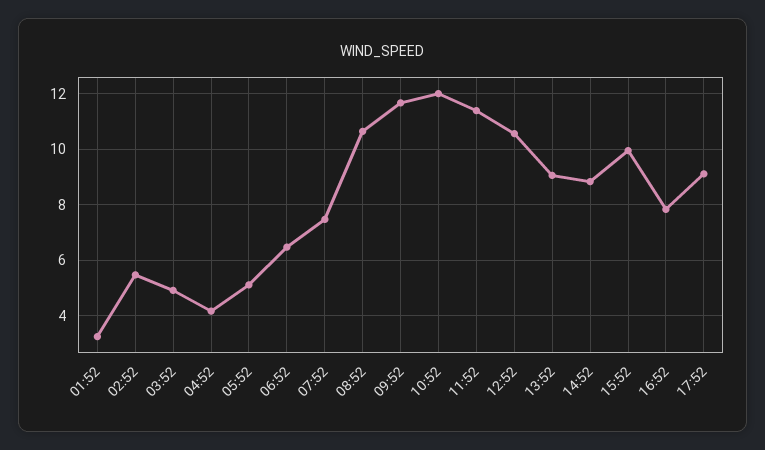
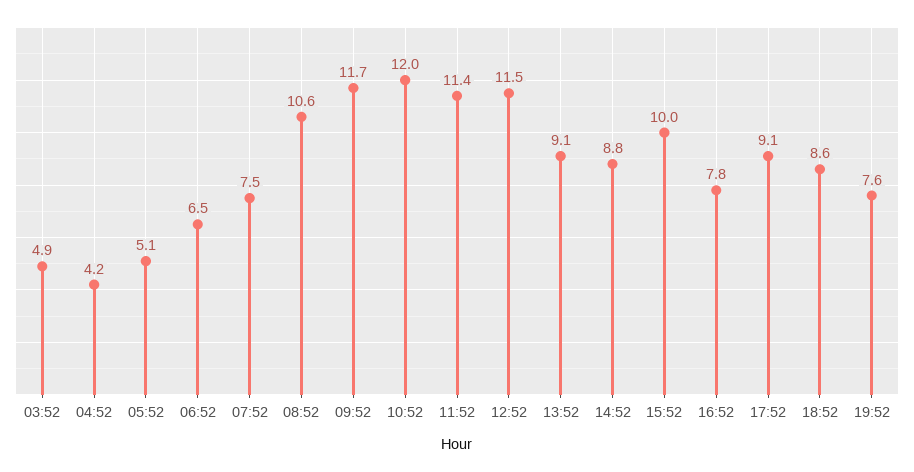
01:52: 3.25 -> none
02:52: 5.5 -> none
12:52: 10.5 -> 11.5
18:52: none -> 8.6
19:52: none -> 7.6

